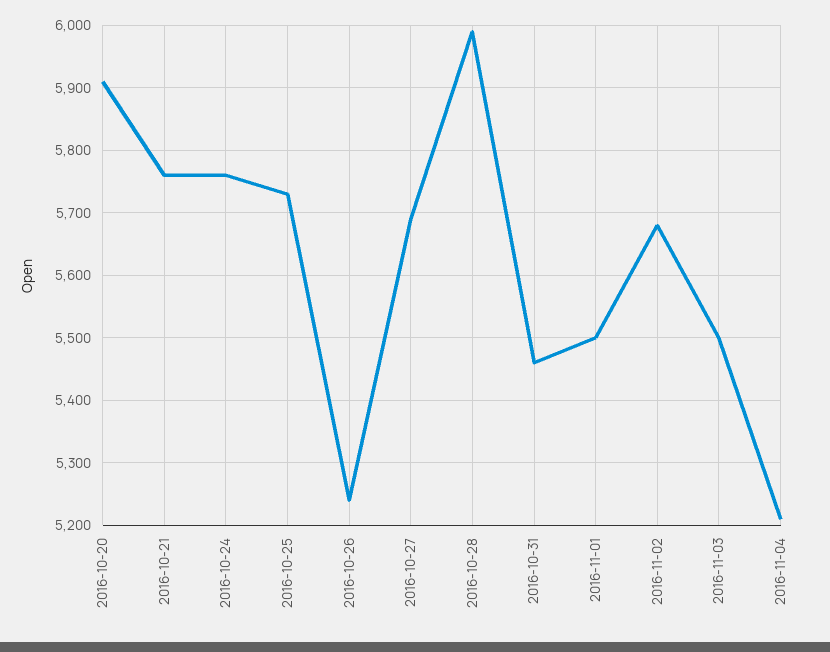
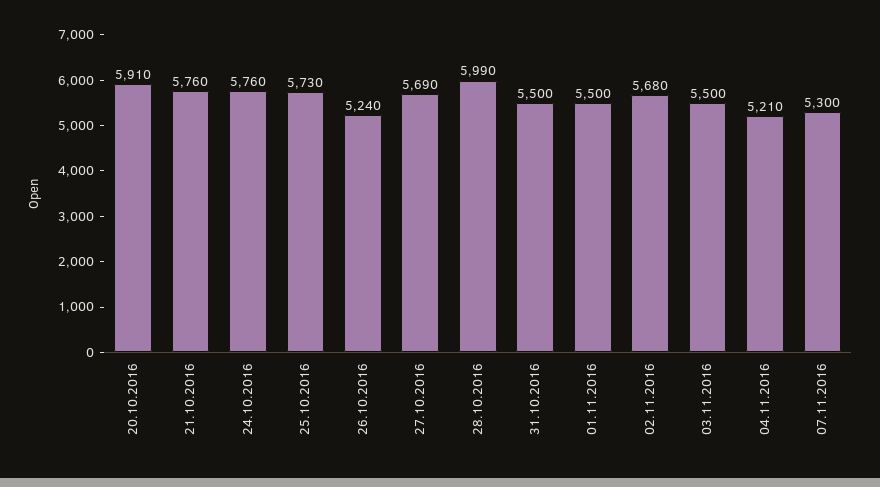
2016-10-31: 5460 -> 5500
07.11.2016: none -> 5300

